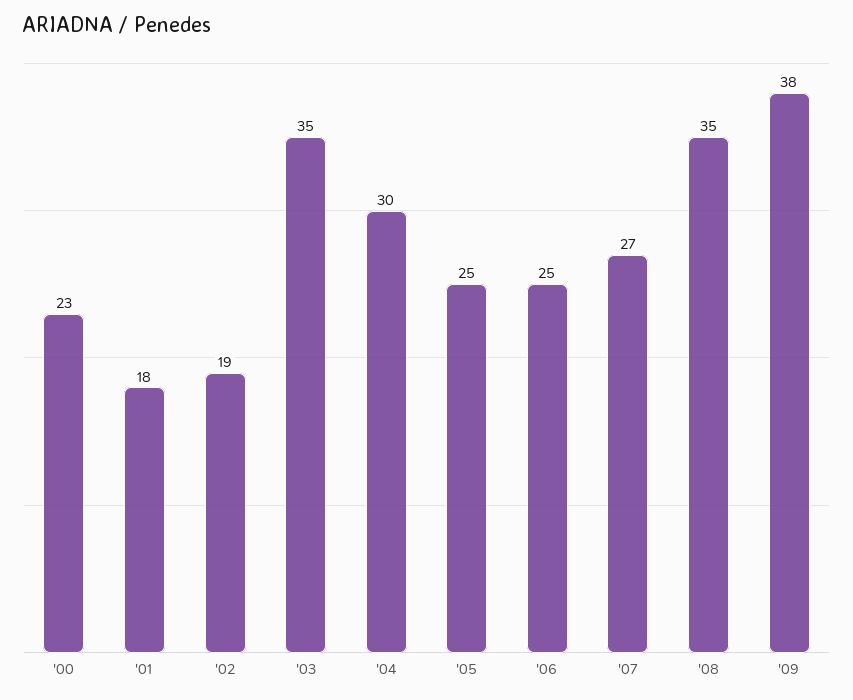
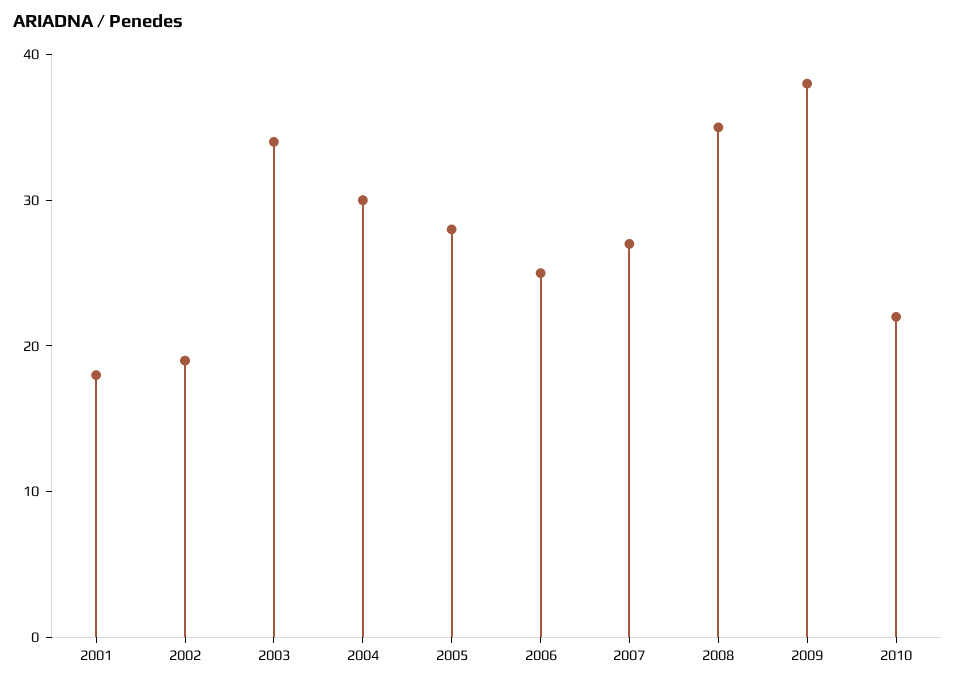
'00: 23 -> none
'03: 35 -> 34
'05: 25 -> 28
2010: none -> 22

